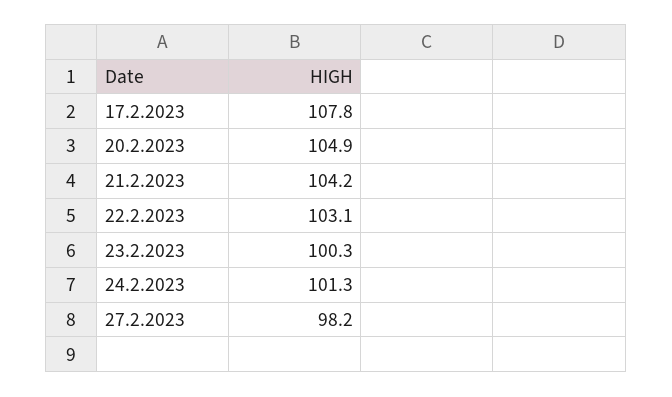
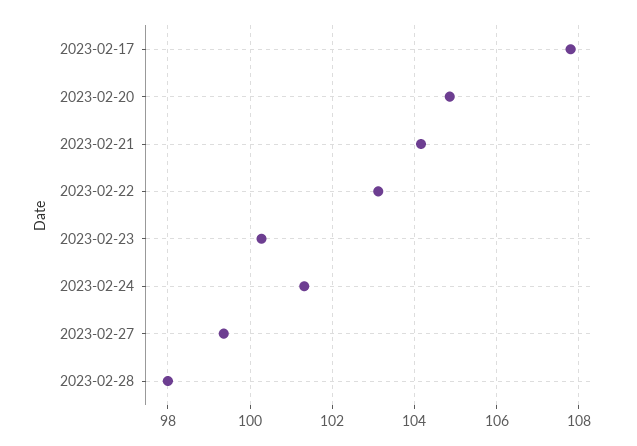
27.2.2023: 98.2 -> 99.4
2023-02-28: none -> 98

